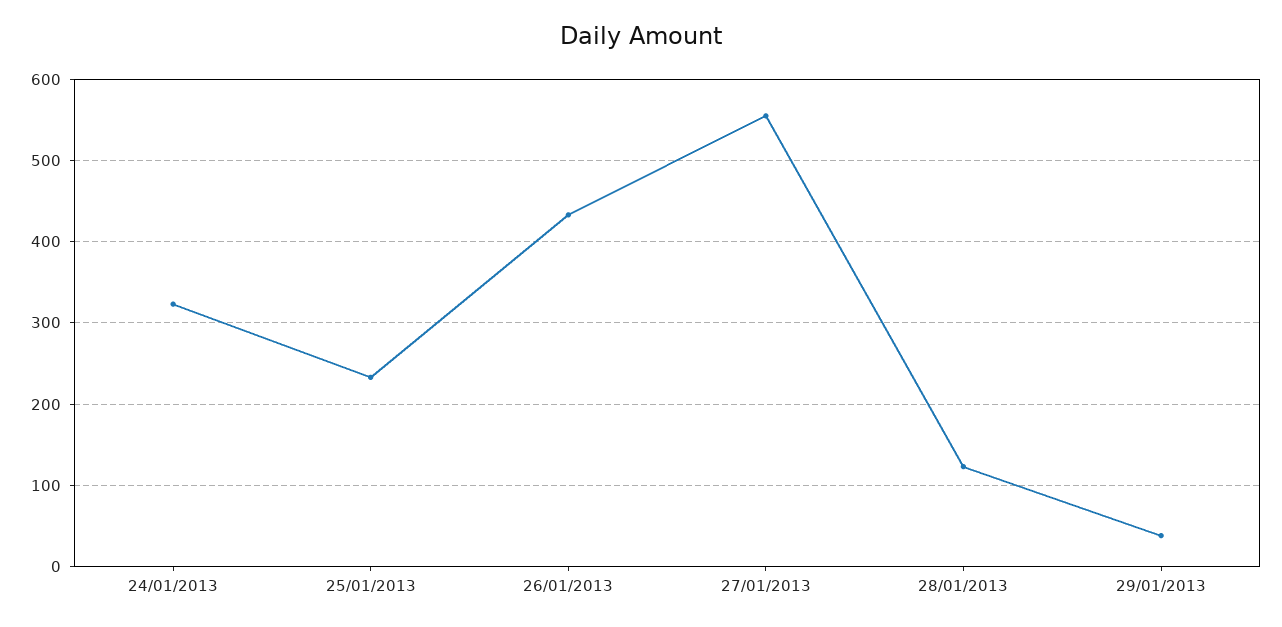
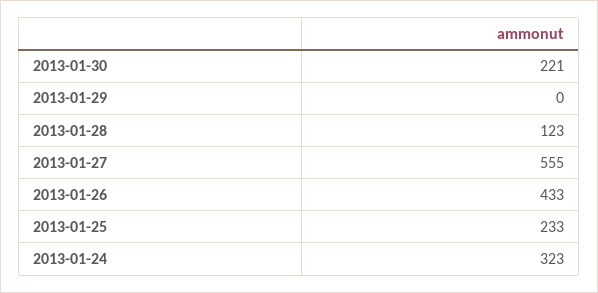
29/01/2013: 40 -> 0
2013-01-30: none -> 221

